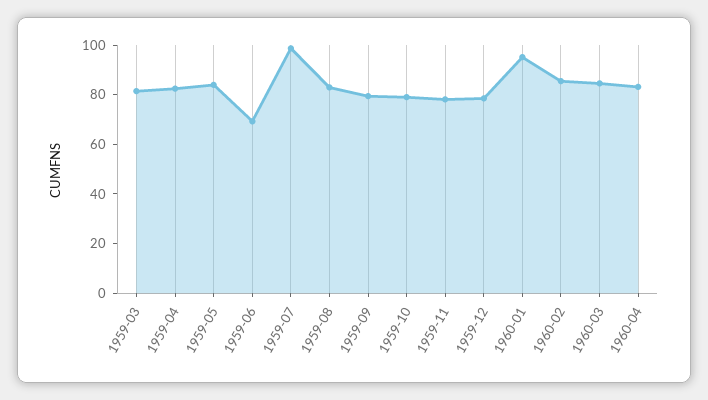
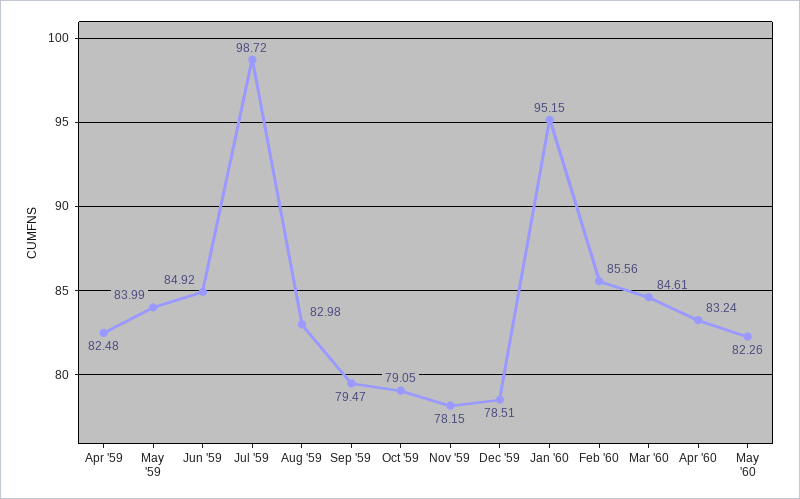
1959-03: 80 -> none
1959-06: 70 -> 84.92
May '60: none -> 82.26

